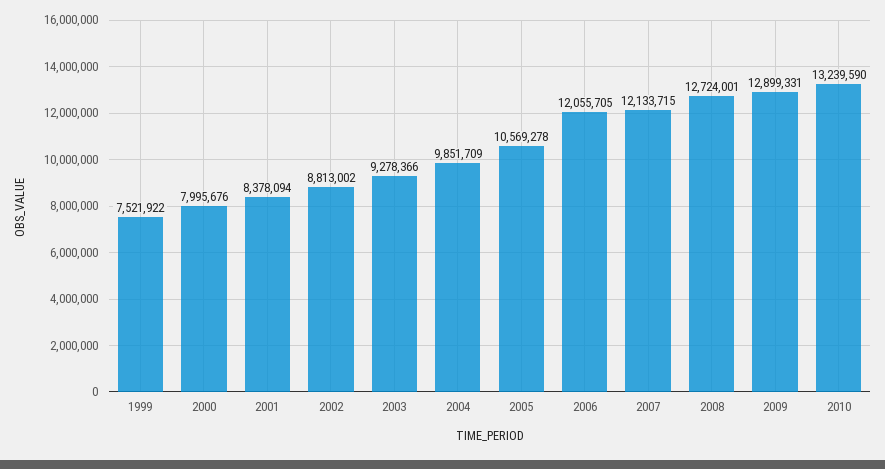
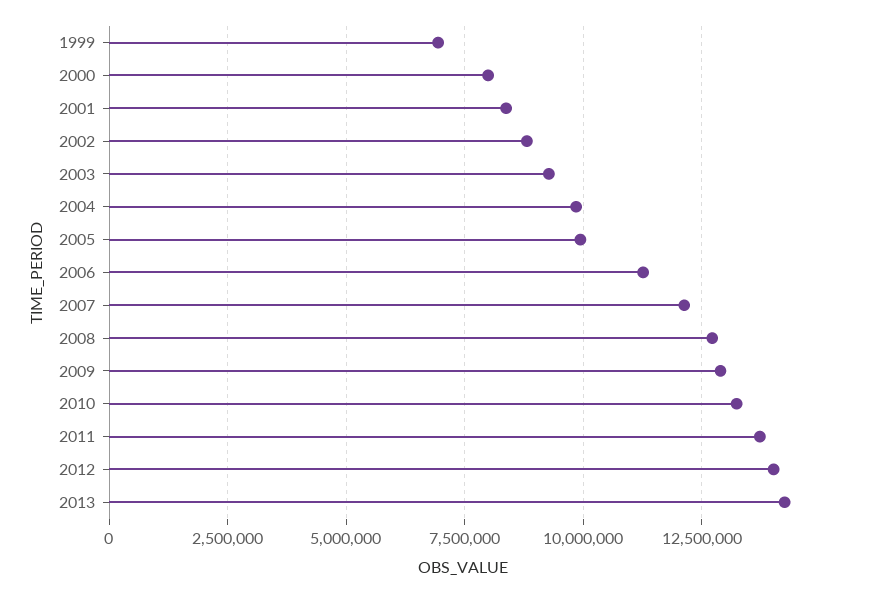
1999: 7521922 -> 7000000
2005: 10569278 -> 10000000
2006: 12055705 -> 11250000
2011: none -> 13750000
2012: none -> 14000000
2013: none -> 14250000

